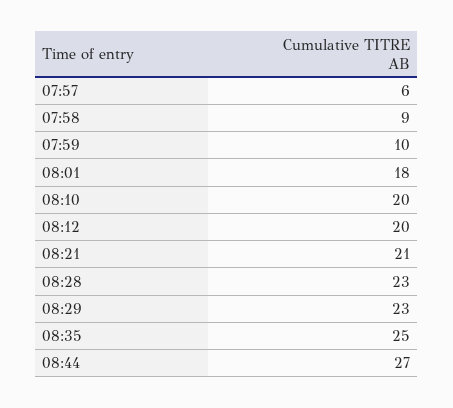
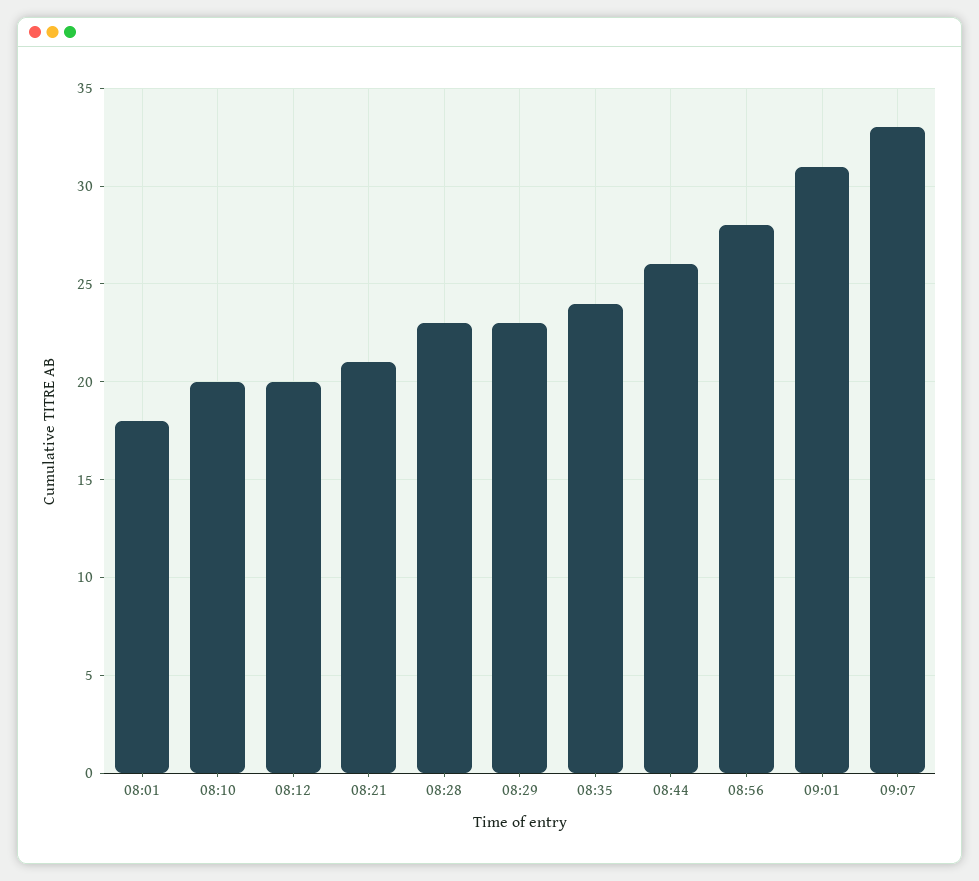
07:57: 6 -> none
07:58: 9 -> none
07:59: 10 -> none
08:35: 25 -> 24
08:44: 27 -> 26
08:56: none -> 28
09:01: none -> 31
09:07: none -> 33

